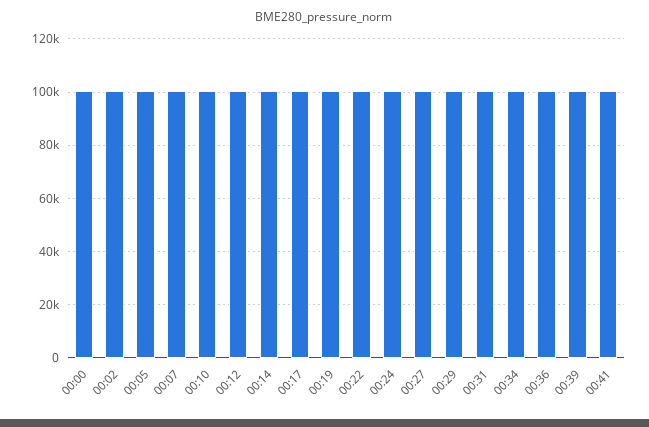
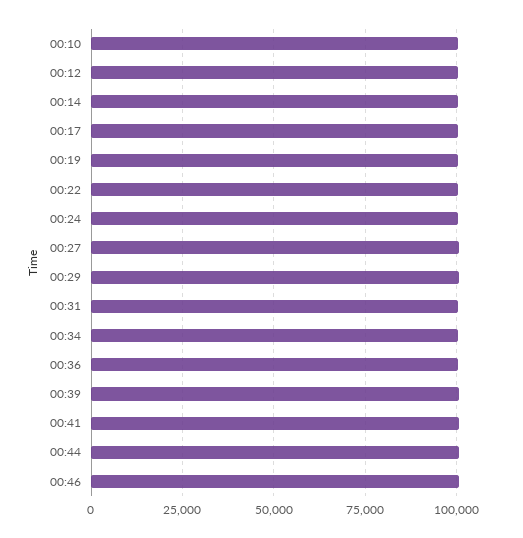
00:00: 100000 -> none
00:02: 100000 -> none
00:05: 100000 -> none
00:07: 100000 -> none
00:44: none -> 100000
00:46: none -> 100000

